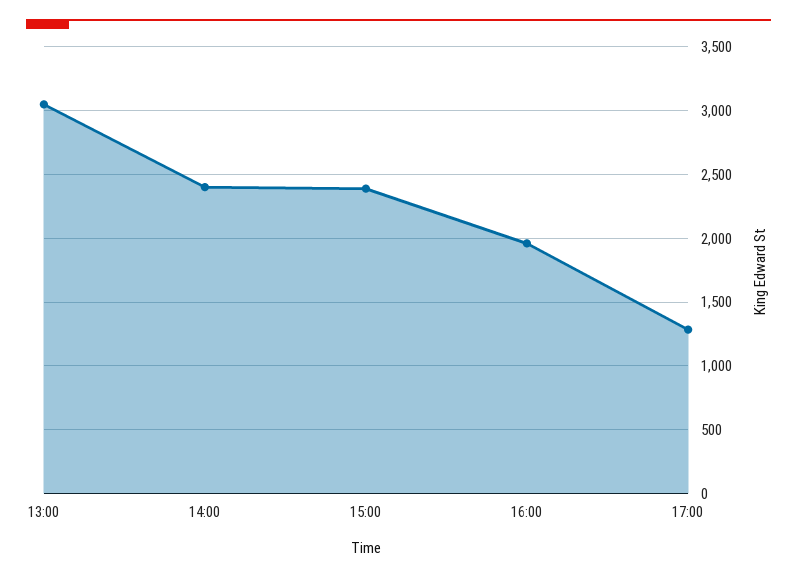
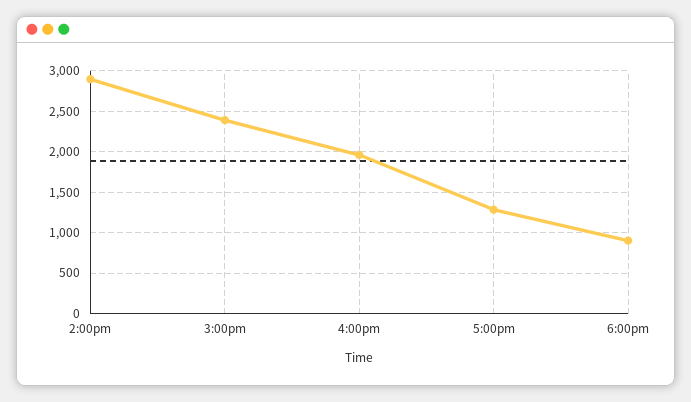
13:00: 3050 -> none
14:00: 2400 -> 2900
6:00pm: none -> 900

